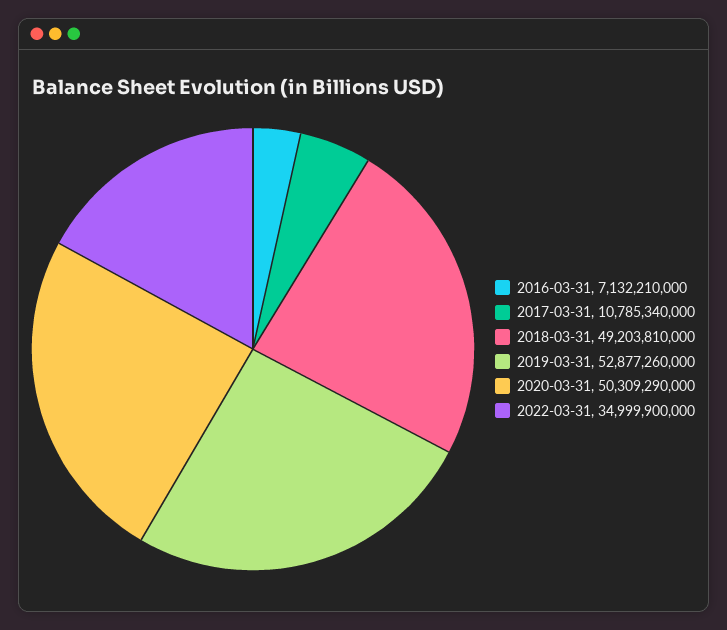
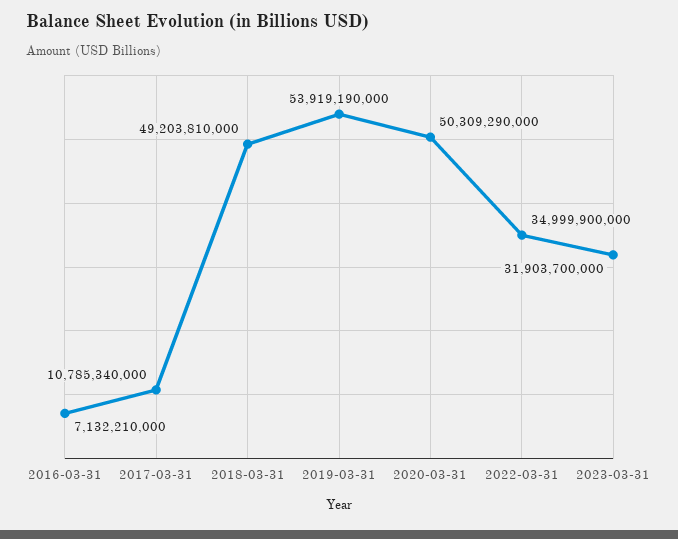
2019-03-31: 52877260000 -> 53919190000
2023-03-31: none -> 31903700000

